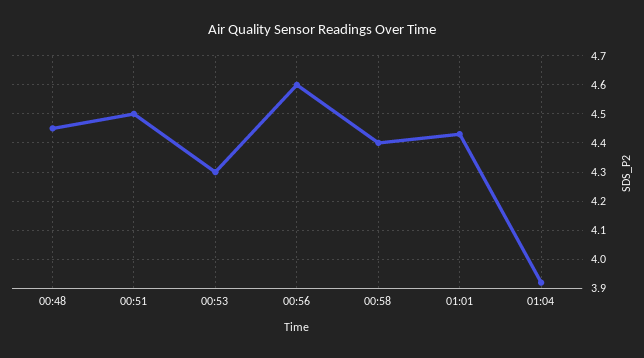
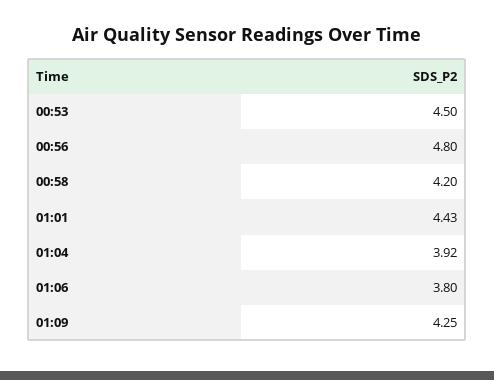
00:48: 4.45 -> none
00:51: 4.5 -> none
00:53: 4.3 -> 4.5
00:56: 4.6 -> 4.8
00:58: 4.4 -> 4.2
01:06: none -> 3.8
01:09: none -> 4.25

